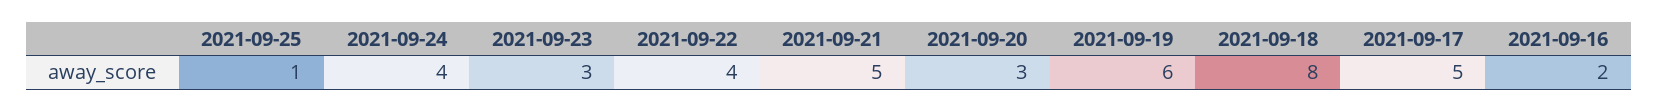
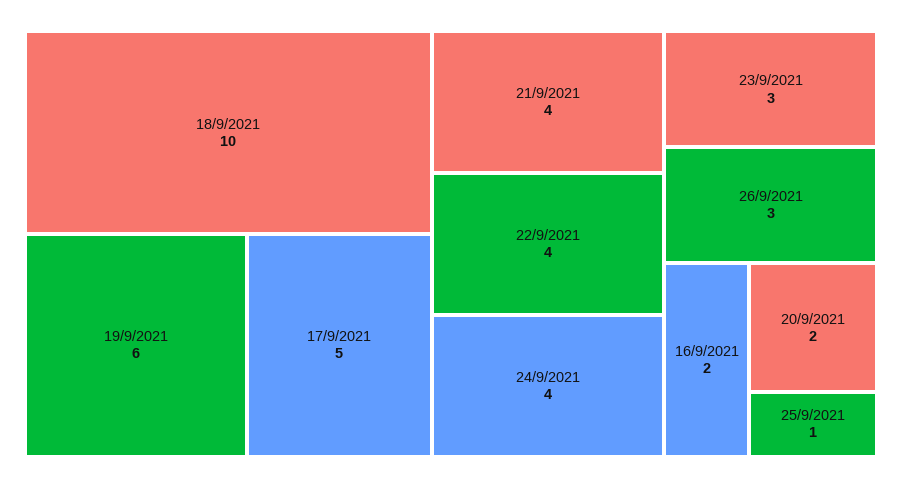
2021-09-21: 5 -> 4
2021-09-20: 3 -> 2
2021-09-18: 8 -> 10
26/9/2021: none -> 3

